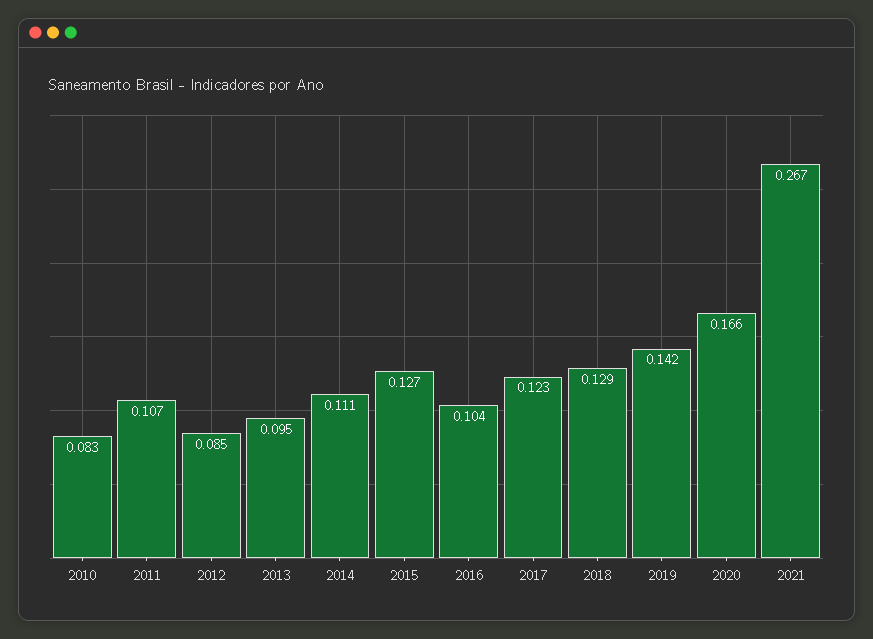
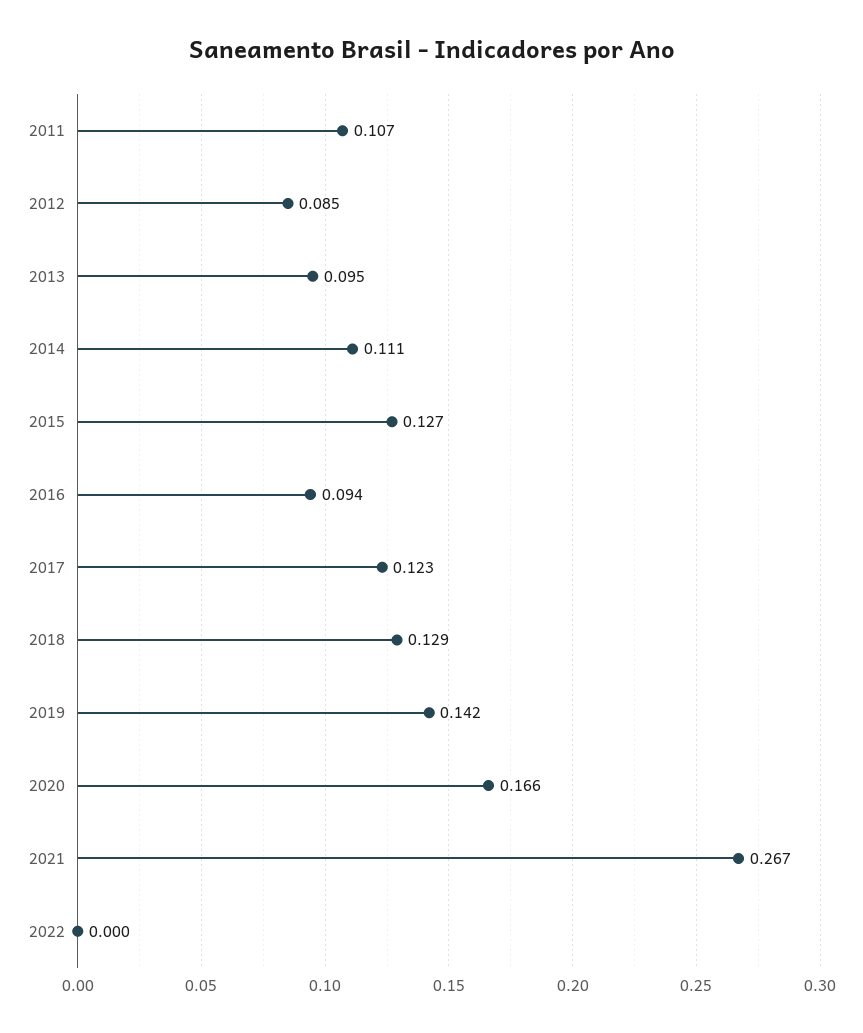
2010: 0.083 -> none
2016: 0.104 -> 0.094
2022: none -> 0

